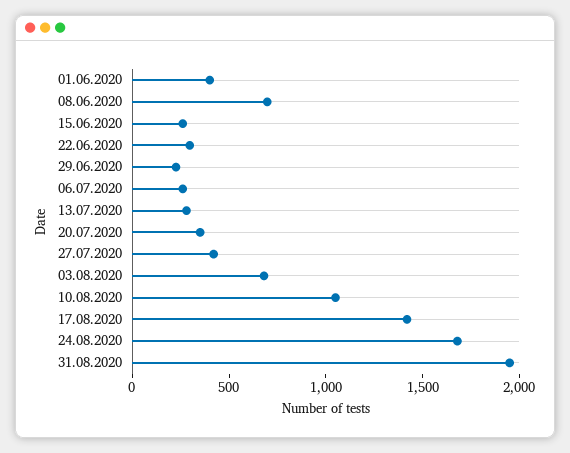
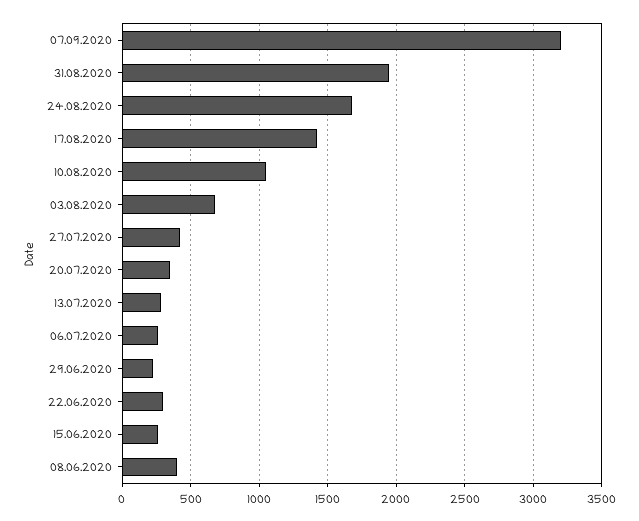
01.06.2020: 400 -> none
08.06.2020: 700 -> 400
07.09.2020: none -> 3200

